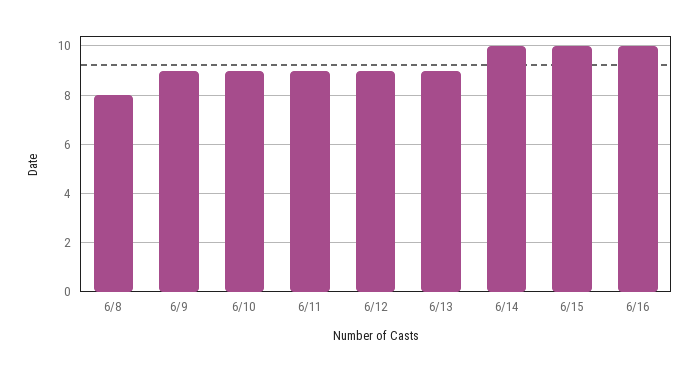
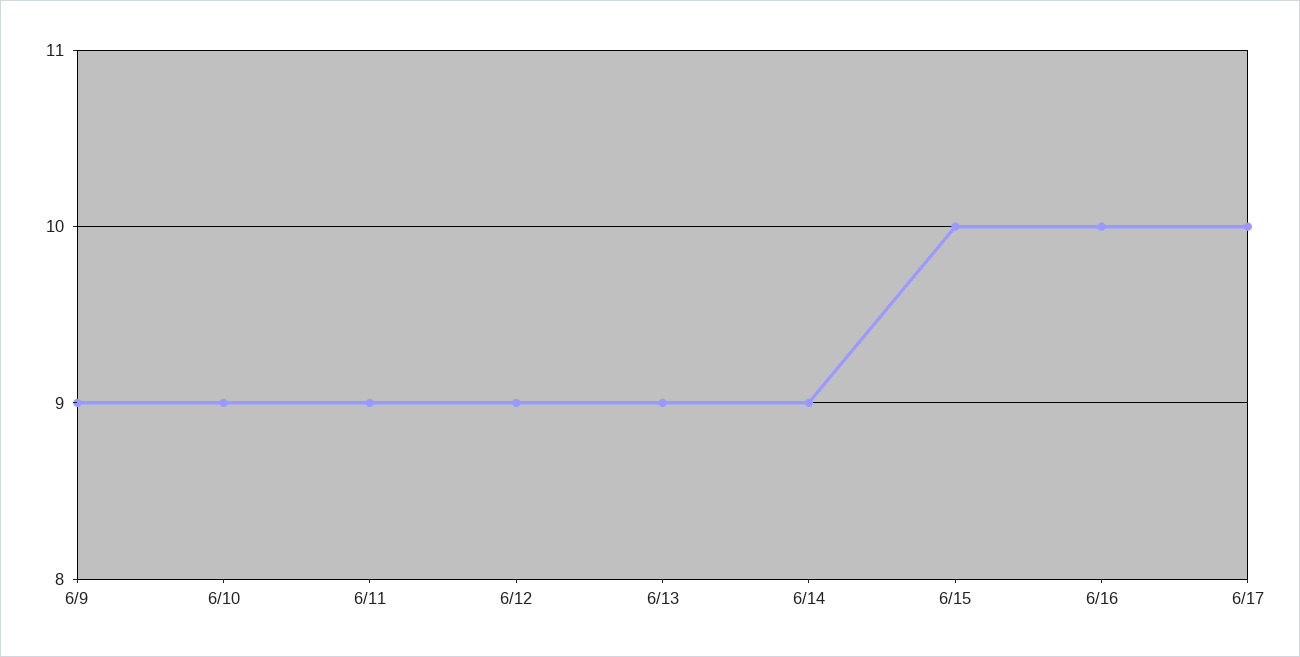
6/8: 8 -> none
6/14: 10 -> 9
6/17: none -> 10

